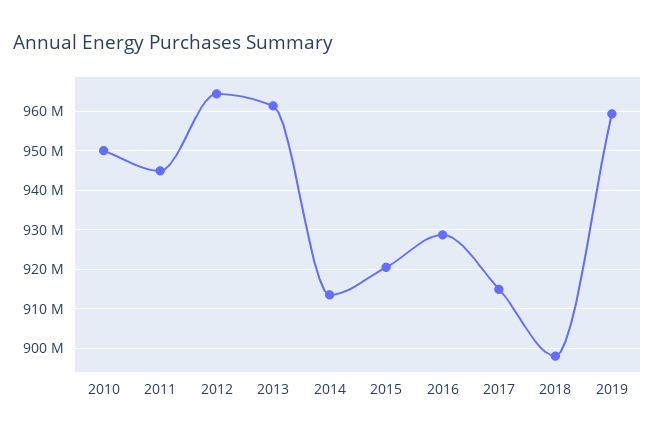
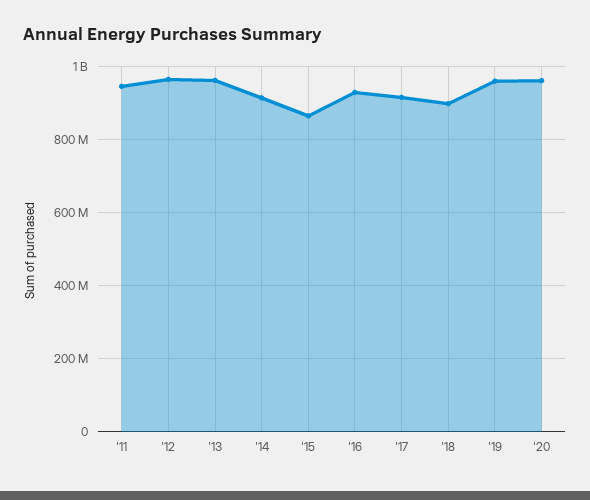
2010: 950000000 -> none
2015: 920000000 -> 860000000
'20: none -> 960000000

